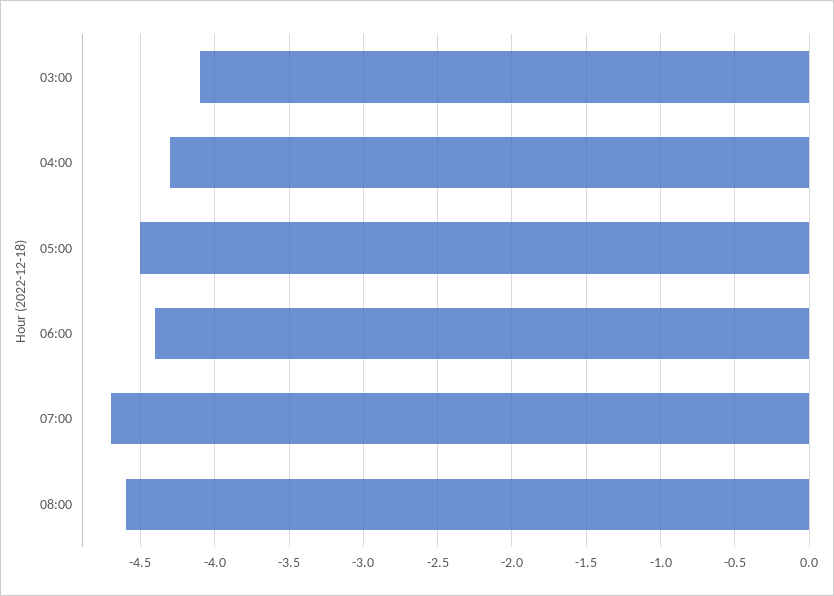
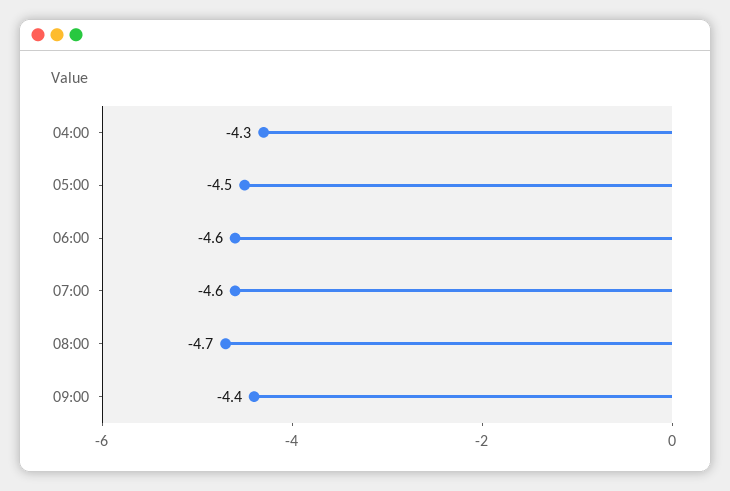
03:00: -4.1 -> none
06:00: -4.4 -> -4.6
07:00: -4.7 -> -4.6
08:00: -4.6 -> -4.7
09:00: none -> -4.4

